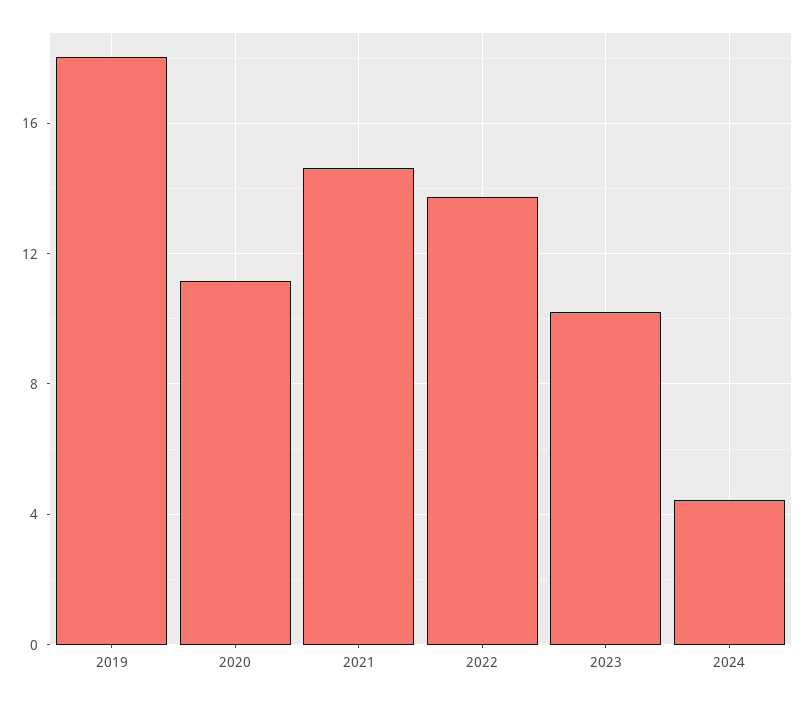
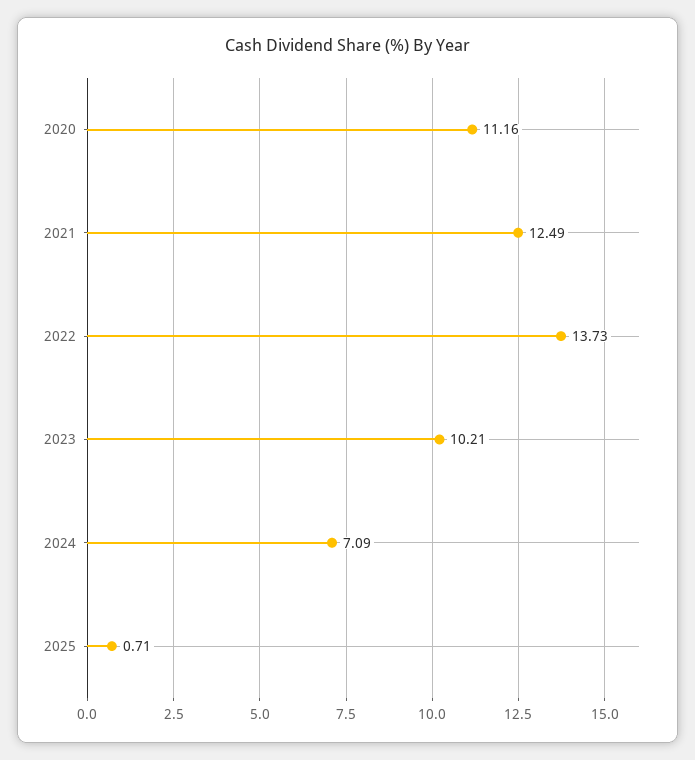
2019: 18 -> none
2021: 14.5 -> 12.49
2024: 4.5 -> 7.09
2025: none -> 0.71

